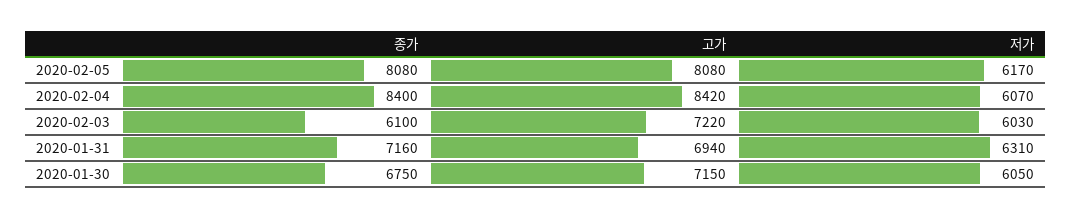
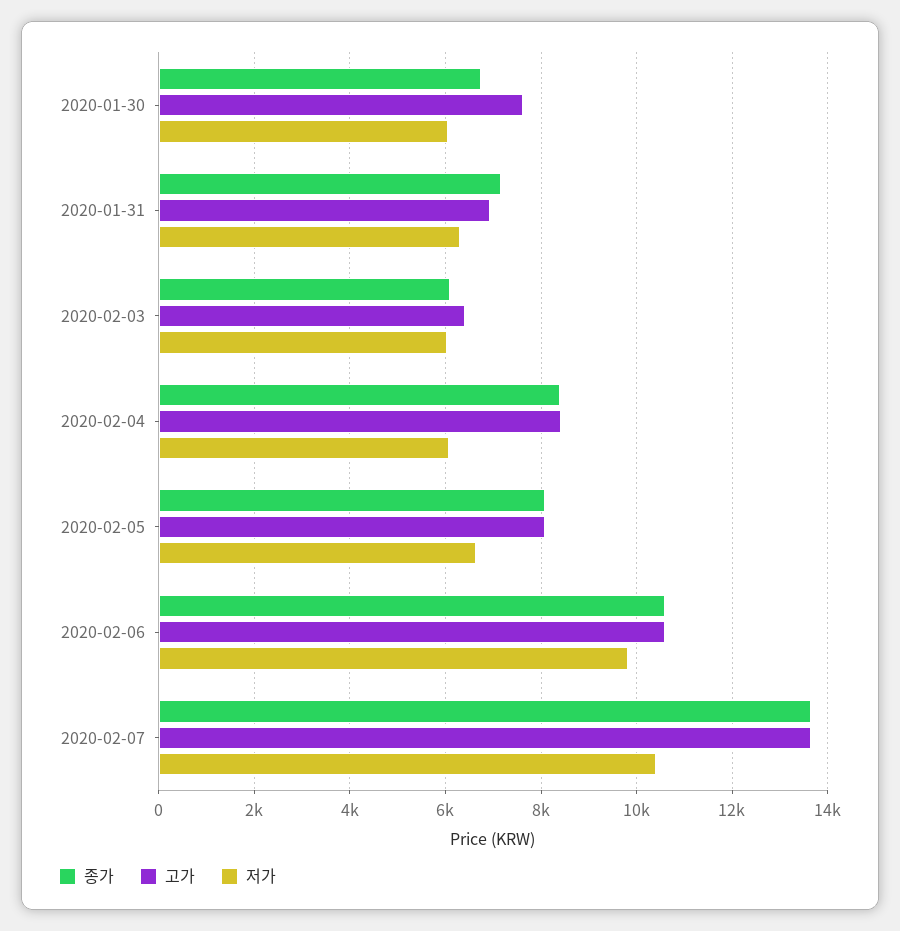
저가, 2020-02-05: 6170 -> 6600
고가, 2020-02-03: 7220 -> 6400
고가, 2020-01-30: 7150 -> 7600
종가, 2020-02-06: none -> 10600
고가, 2020-02-06: none -> 10600
저가, 2020-02-06: none -> 9800
종가, 2020-02-07: none -> 13600
고가, 2020-02-07: none -> 13600
저가, 2020-02-07: none -> 10400

